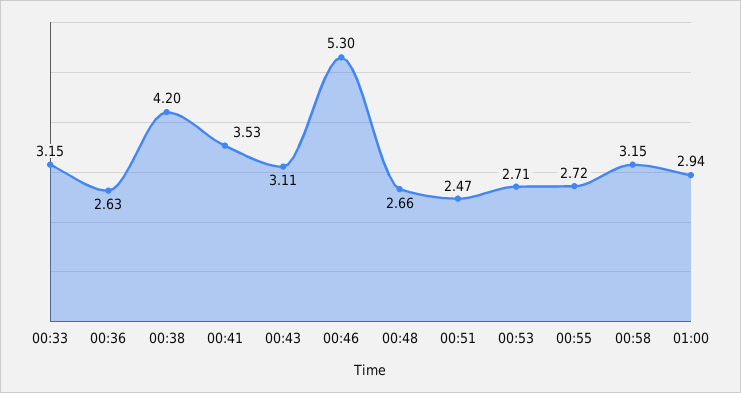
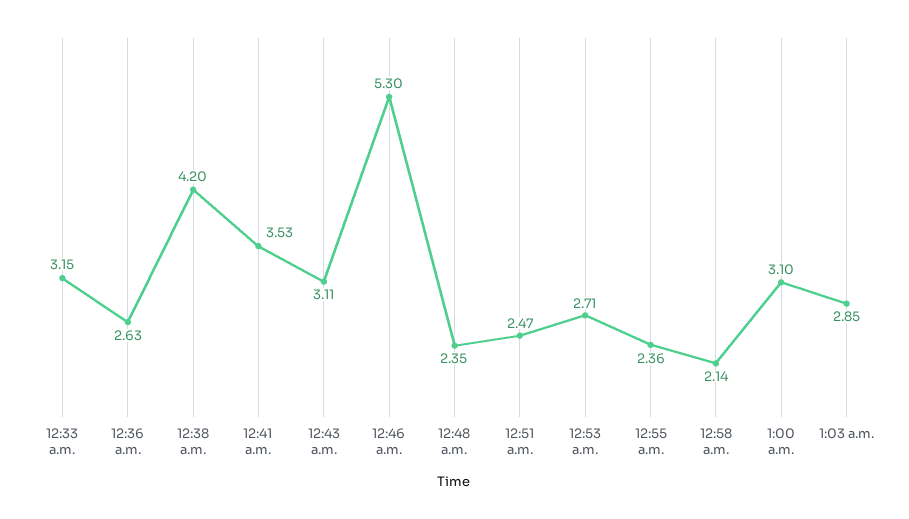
00:48: 2.66 -> 2.35
00:55: 2.72 -> 2.36
00:58: 3.15 -> 2.14
01:00: 2.94 -> 3.1
1:03 a.m.: none -> 2.85

